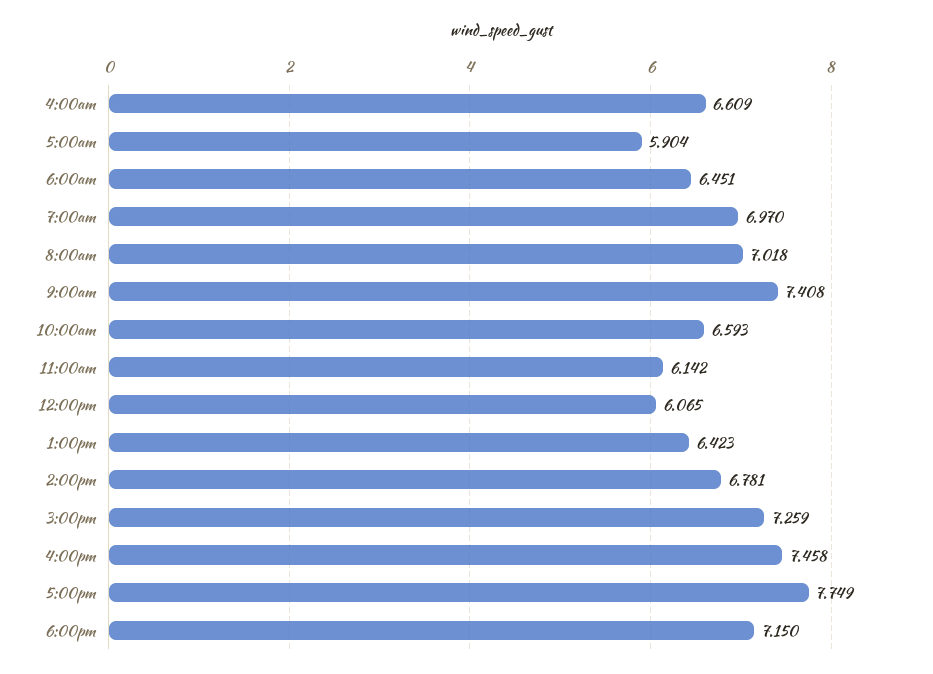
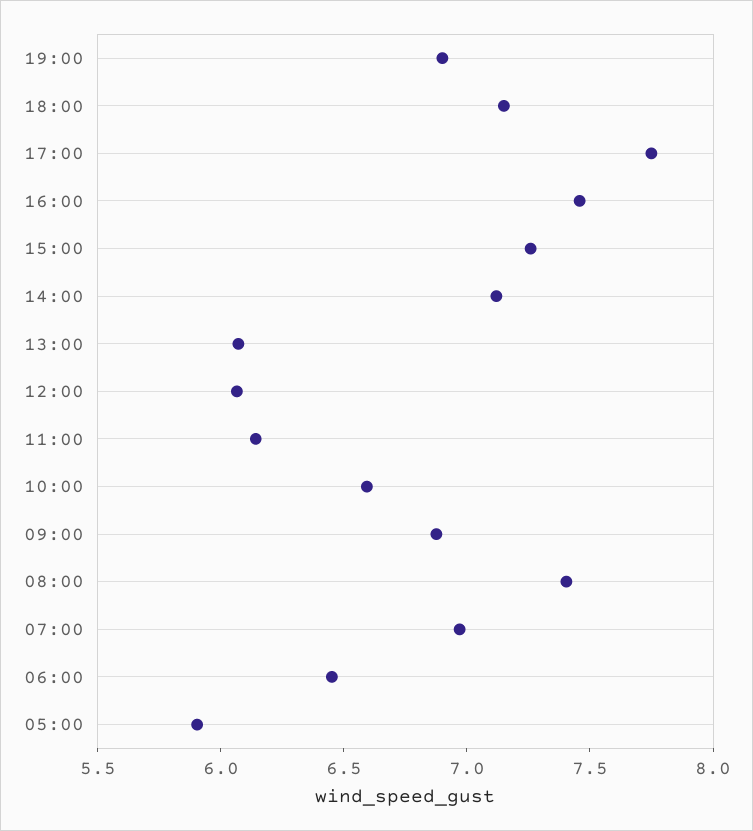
4:00am: 6.609 -> none
8:00am: 7.018 -> 7.4
9:00am: 7.408 -> 6.9
1:00pm: 6.423 -> 6.1
2:00pm: 6.781 -> 7.1
19:00: none -> 6.9

